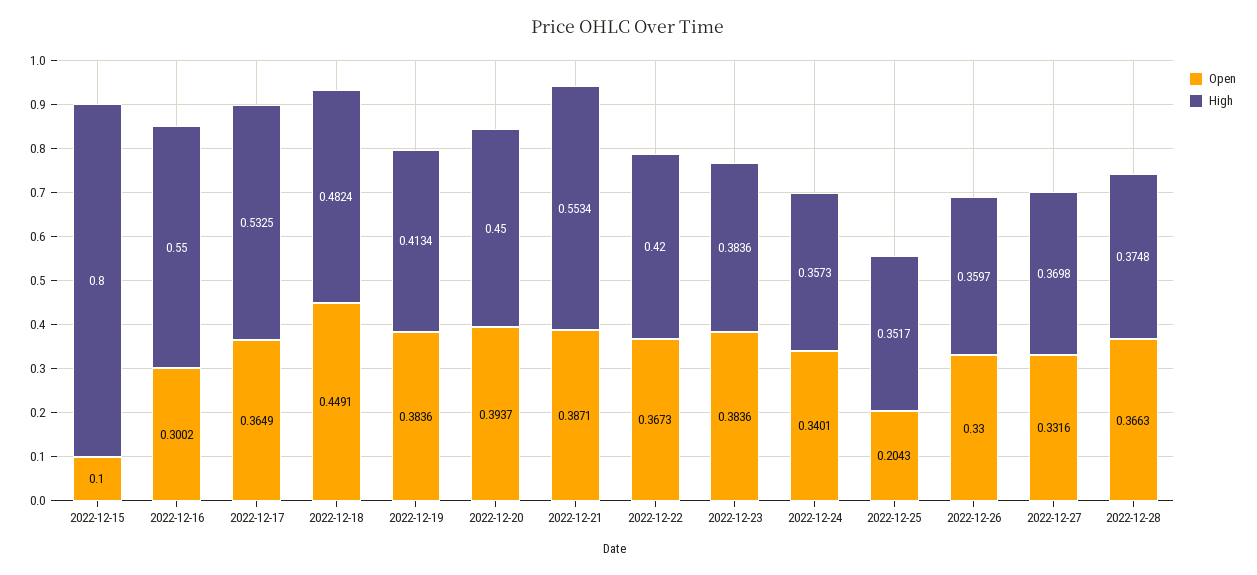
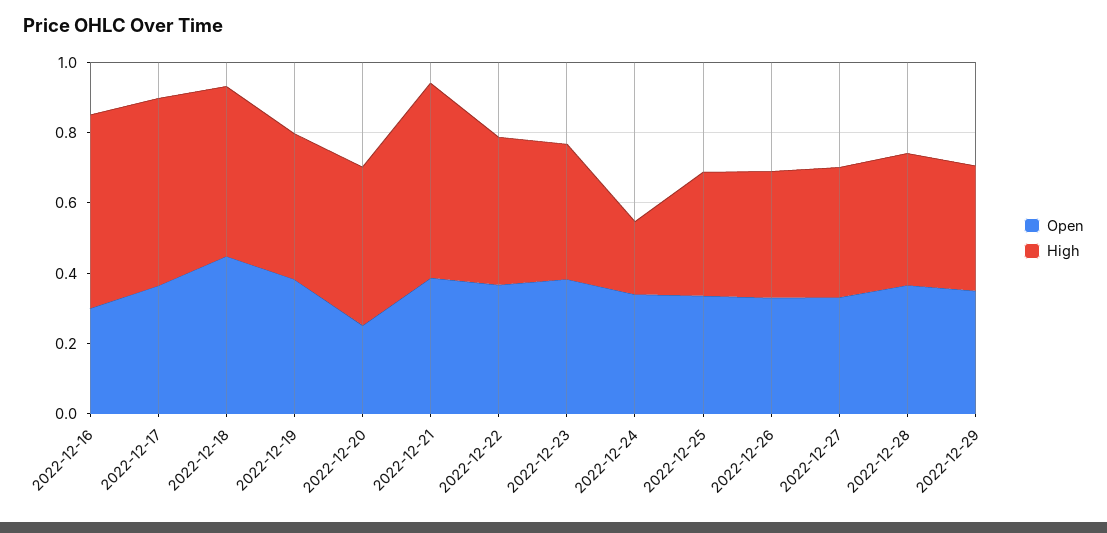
Open, 2022-12-15: 0.1 -> none
High, 2022-12-15: 0.8 -> none
Open, 2022-12-20: 0.3937 -> 0.25
High, 2022-12-24: 0.3573 -> 0.2
Open, 2022-12-25: 0.2043 -> 0.35
Open, 2022-12-29: none -> 0.35
High, 2022-12-29: none -> 0.35

